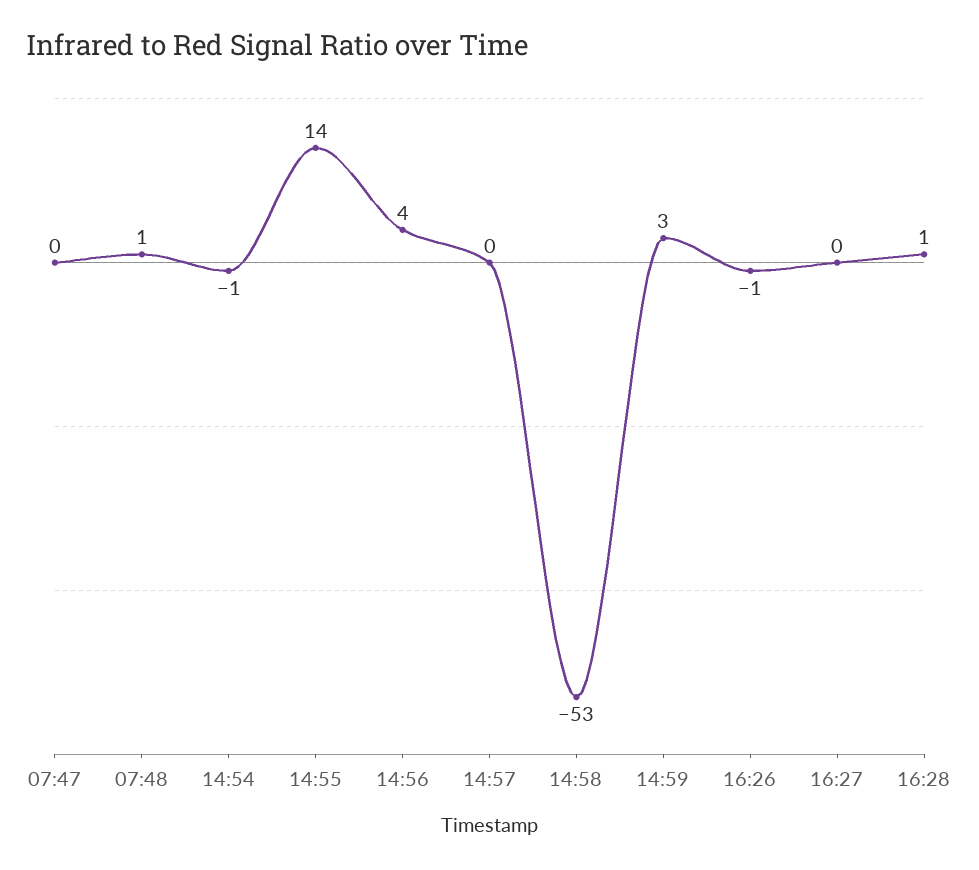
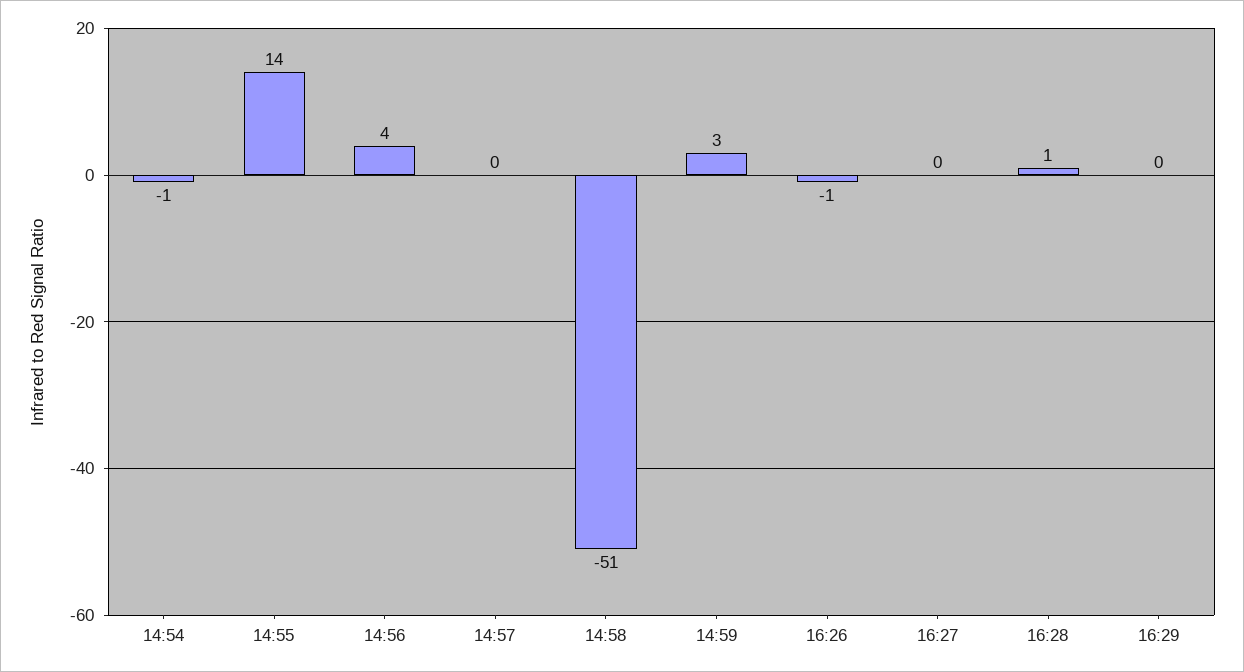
07:47: 0 -> none
07:48: 1 -> none
14:58: -53 -> -51
16:29: none -> 0

